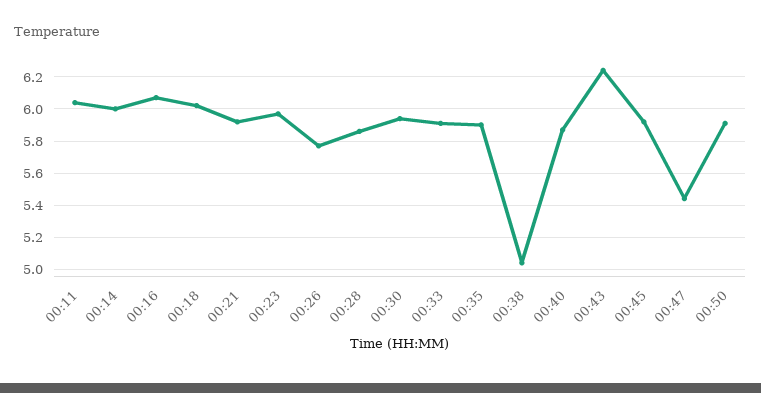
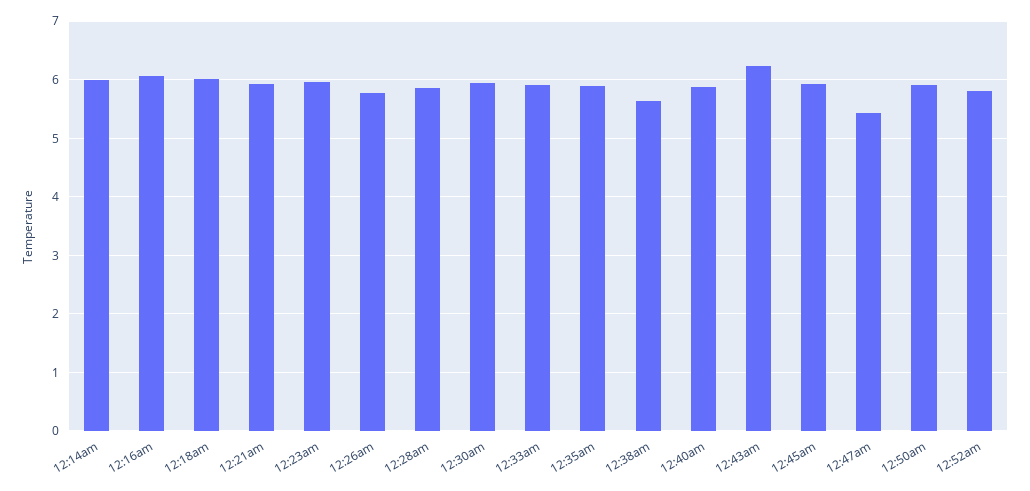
00:11: 6.05 -> none
00:38: 5.05 -> 5.6
12:52am: none -> 5.8

